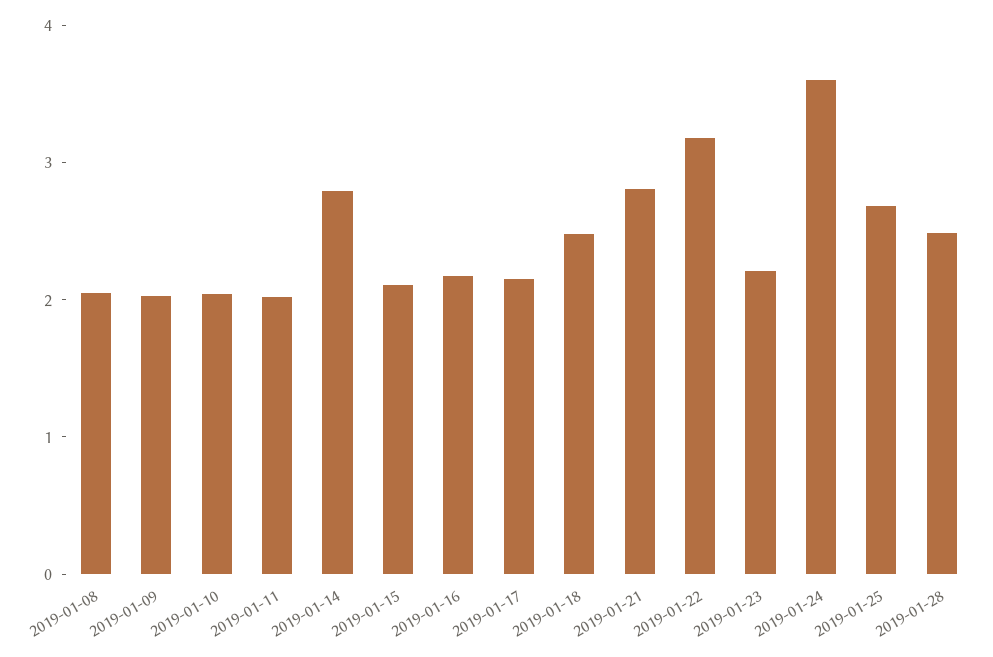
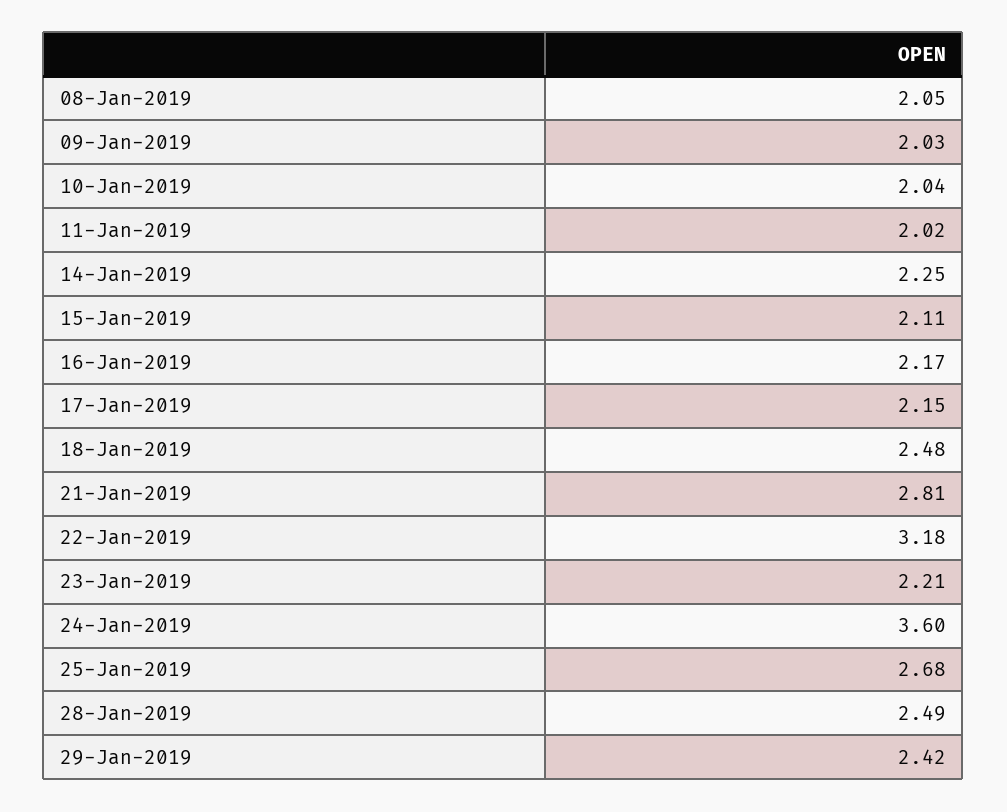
2019-01-14: 2.8 -> 2.25
29-Jan-2019: none -> 2.42

